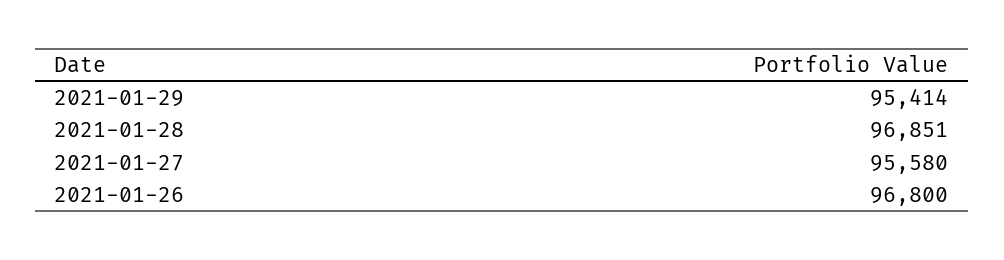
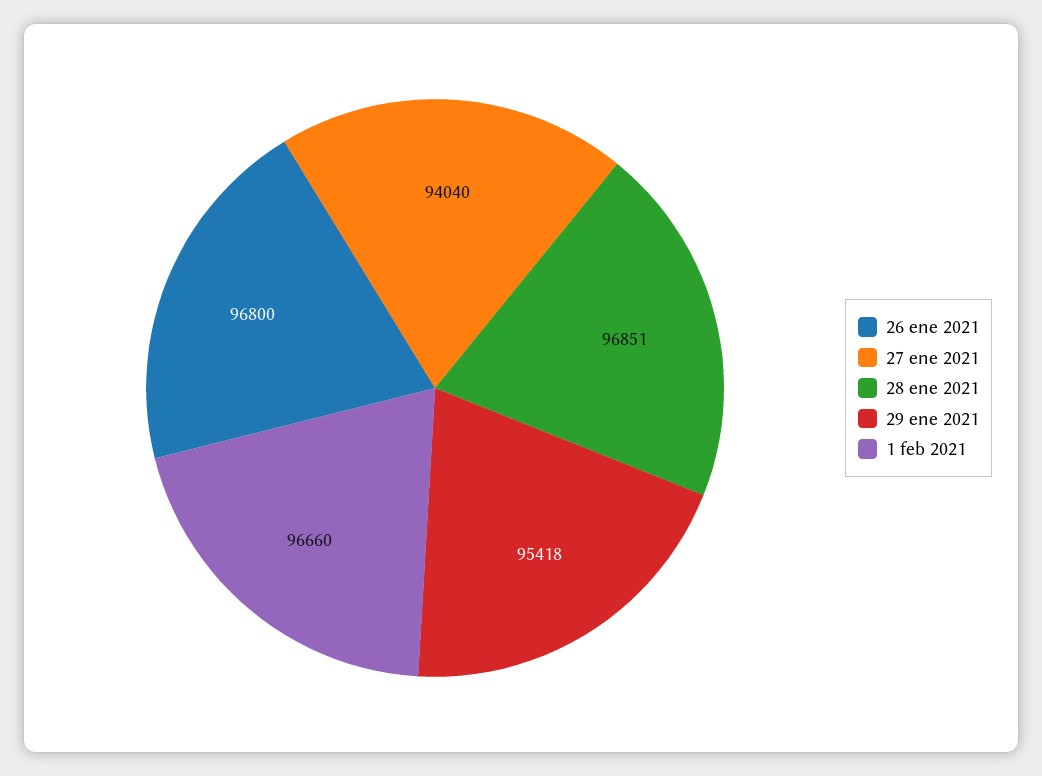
2021-01-29: 95414 -> 95418
2021-01-27: 95580 -> 94040
1 feb 2021: none -> 96660

